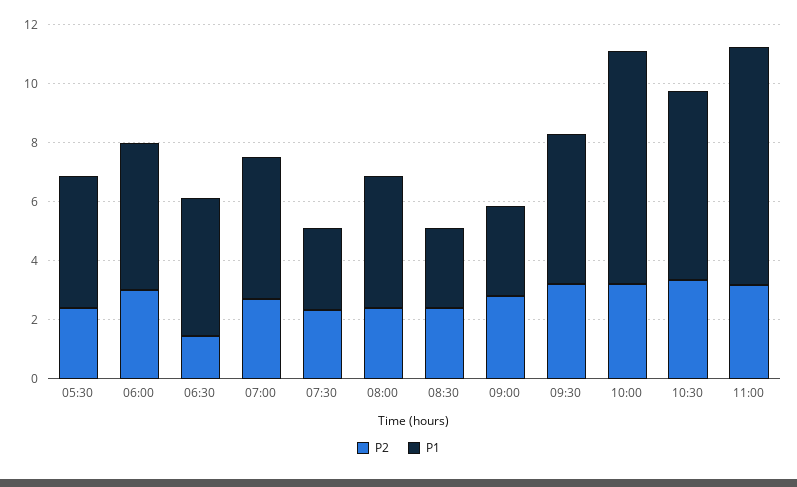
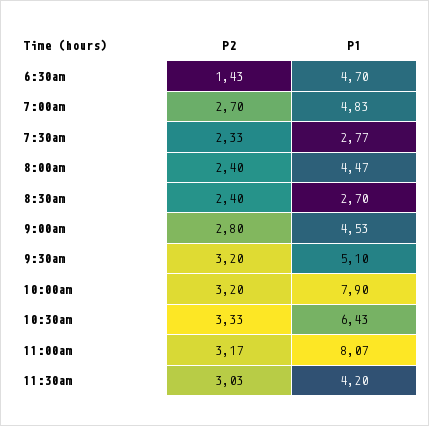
P2, 05:30: 2.5 -> none
P1, 05:30: 4.5 -> none
P2, 06:00: 3 -> none
P1, 06:00: 5 -> none
P1, 09:00: 3 -> 4.53
P2, 11:30am: none -> 3.03
P1, 11:30am: none -> 4.2

